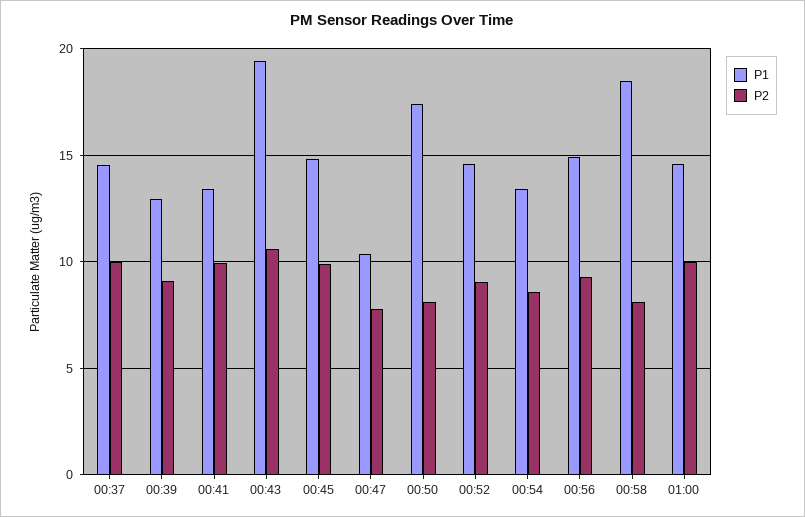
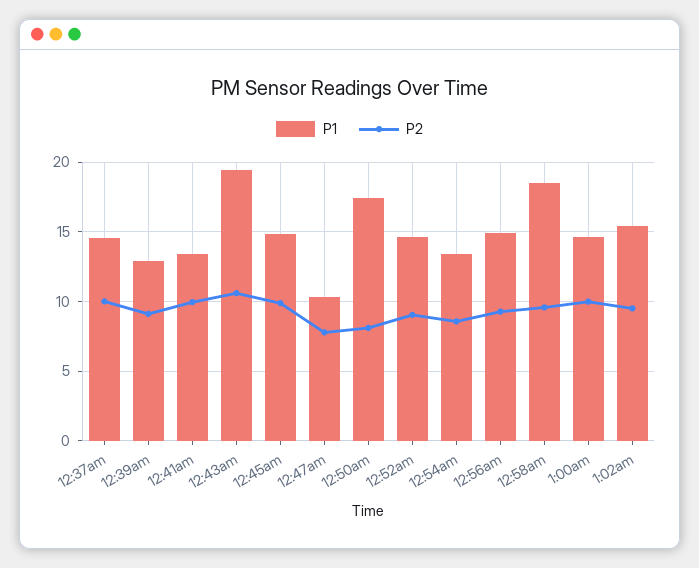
P2, 00:58: 8 -> 9.5
P1, 1:02am: none -> 15.5
P2, 1:02am: none -> 9.5

